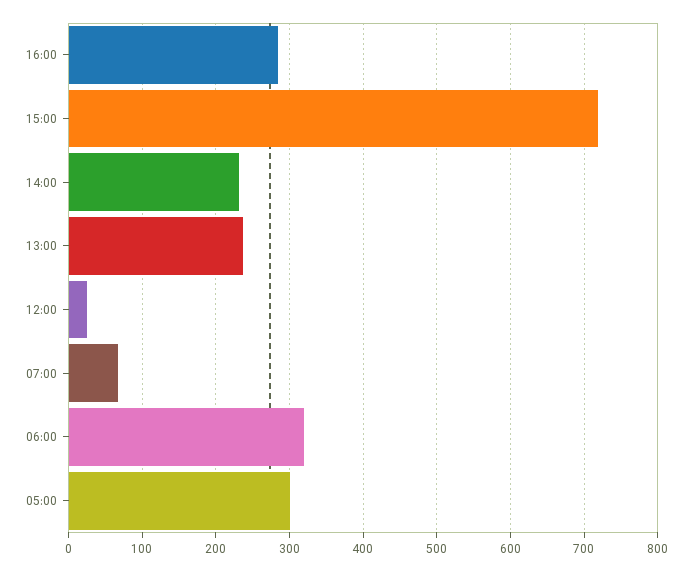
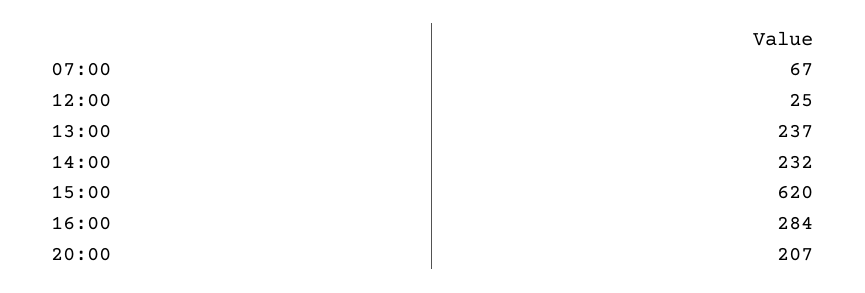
15:00: 720 -> 620
06:00: 320 -> none
05:00: 300 -> none
20:00: none -> 207

